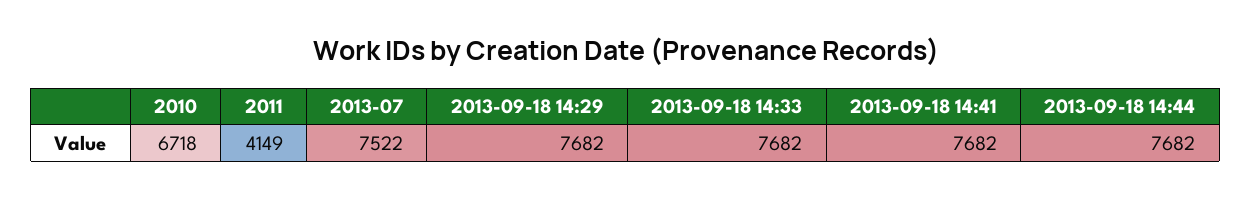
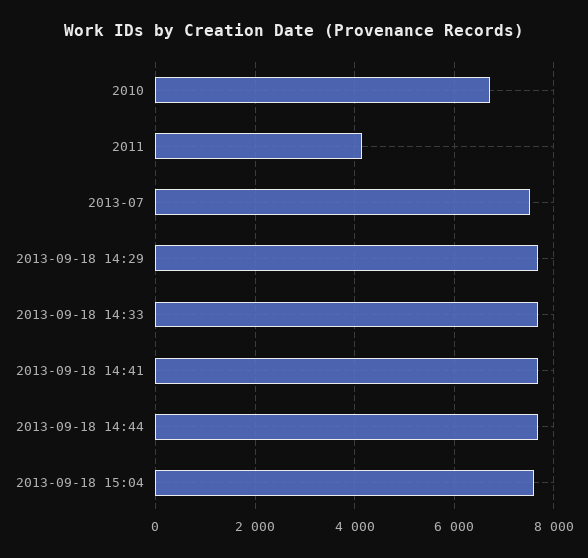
2013-09-18 15:04: none -> 7600

